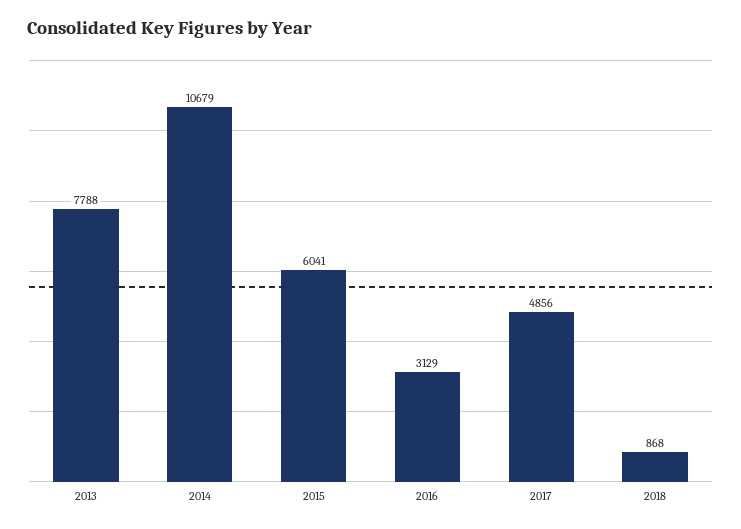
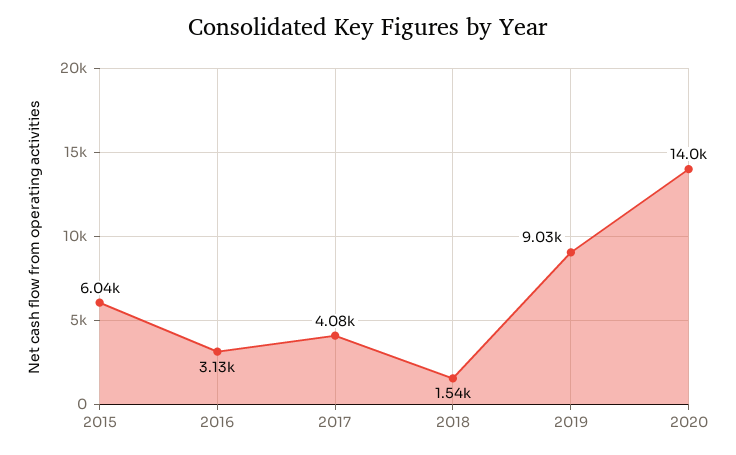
2013: 7788 -> none
2014: 10679 -> none
2017: 4856 -> 4080
2018: 868 -> 1540
2019: none -> 9030
2020: none -> 14000

